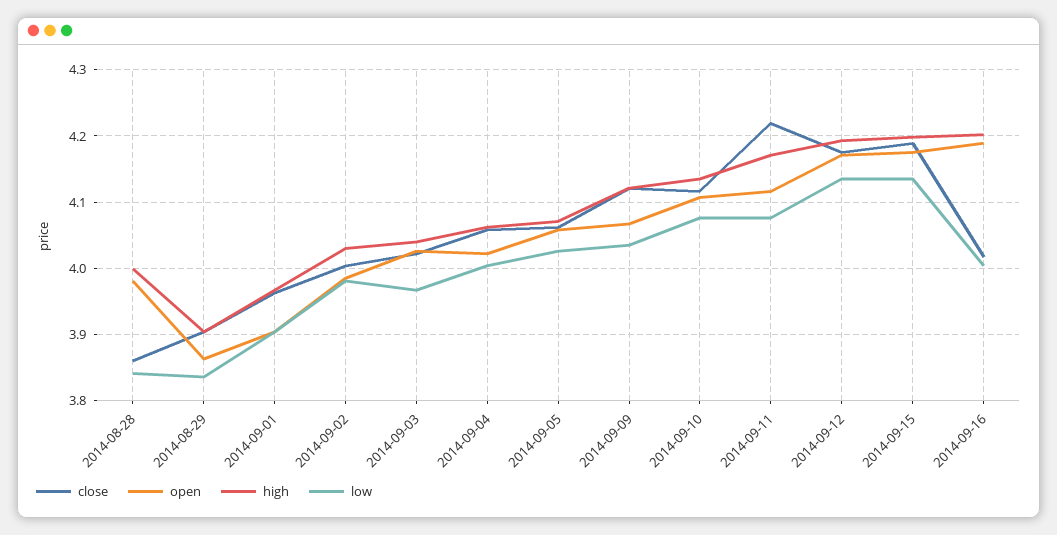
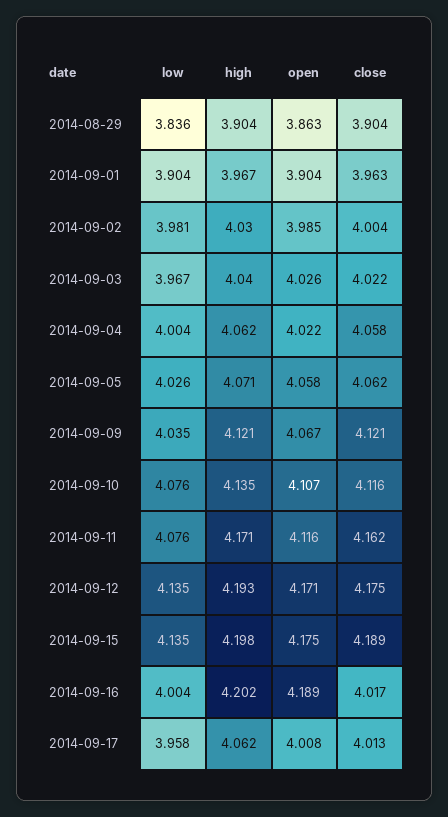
close, 2014-08-28: 3.86 -> none
open, 2014-08-28: 3.98 -> none
high, 2014-08-28: 4 -> none
low, 2014-08-28: 3.84 -> none
close, 2014-09-11: 4.22 -> 4.162
low, 2014-09-17: none -> 3.958
high, 2014-09-17: none -> 4.062
open, 2014-09-17: none -> 4.008
close, 2014-09-17: none -> 4.013

